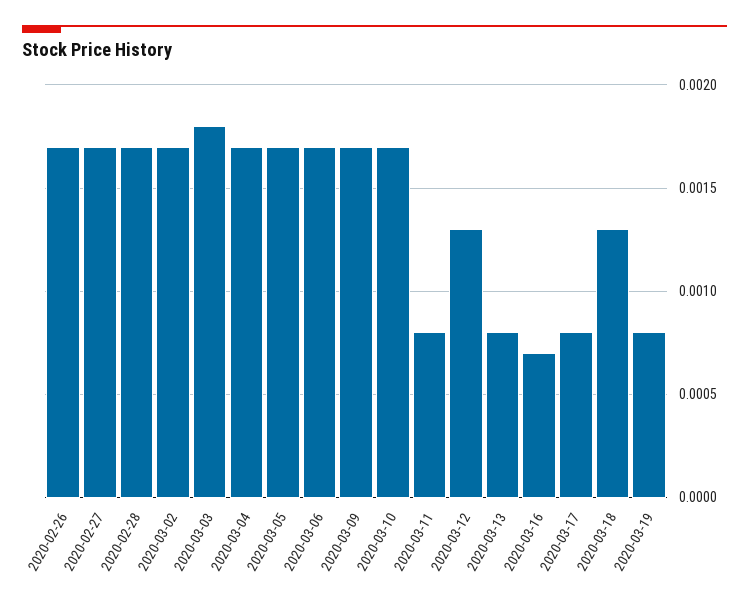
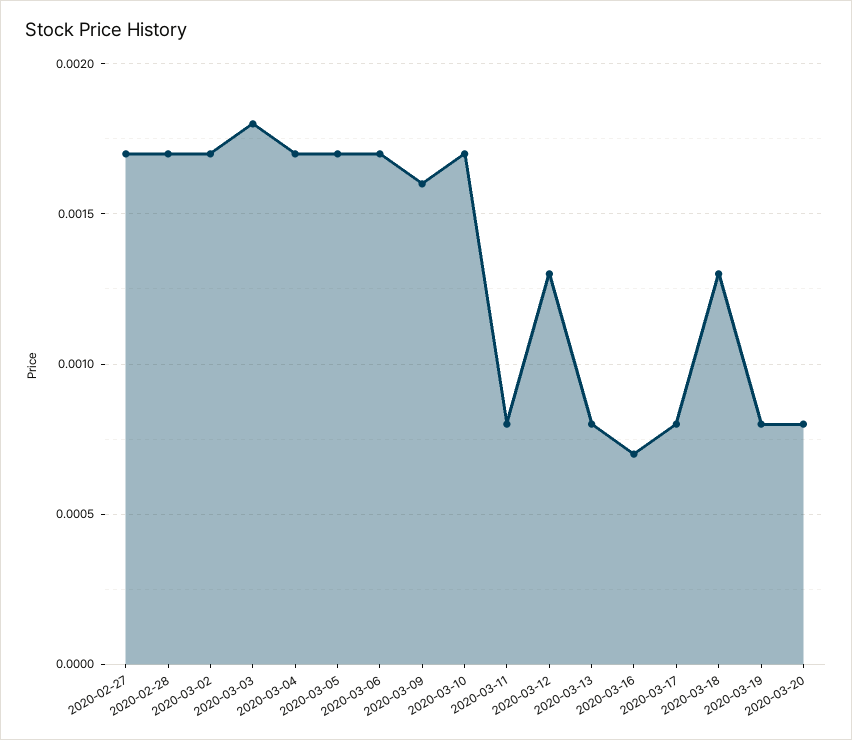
2020-02-26: 0.0017 -> none
2020-03-09: 0.0017 -> 0.0016
2020-03-20: none -> 0.0008

